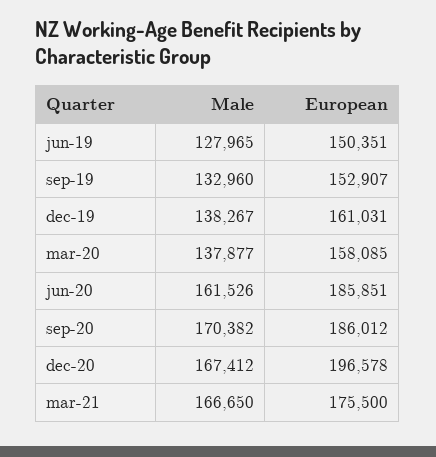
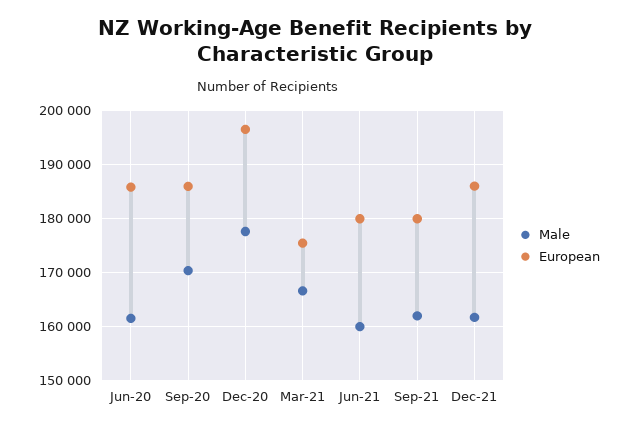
Male, jun-19: 127965 -> none
European, jun-19: 150351 -> none
Male, sep-19: 132960 -> none
European, sep-19: 152907 -> none
Male, dec-19: 138267 -> none
European, dec-19: 161031 -> none
Male, mar-20: 137877 -> none
European, mar-20: 158085 -> none
Male, dec-20: 167412 -> 178000
Male, Jun-21: none -> 160000
European, Jun-21: none -> 180000
Male, Sep-21: none -> 162000
European, Sep-21: none -> 180000
Male, Dec-21: none -> 162000
European, Dec-21: none -> 186000

